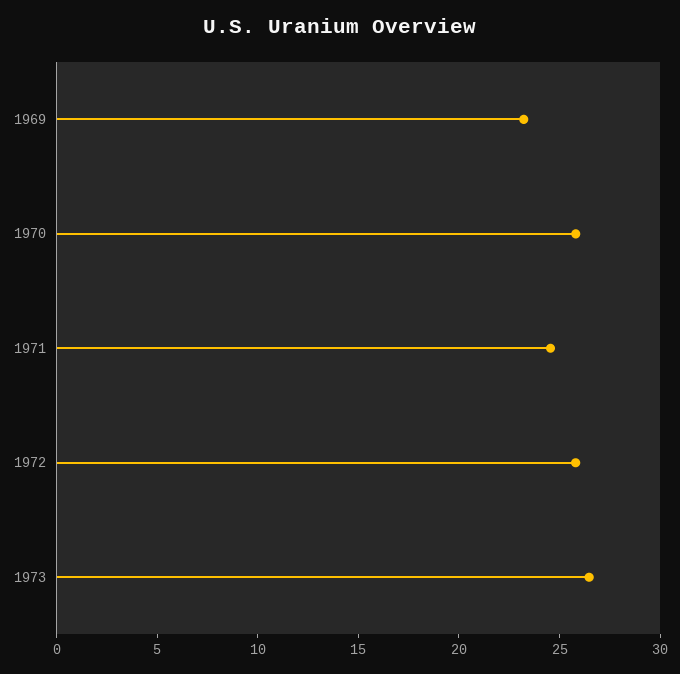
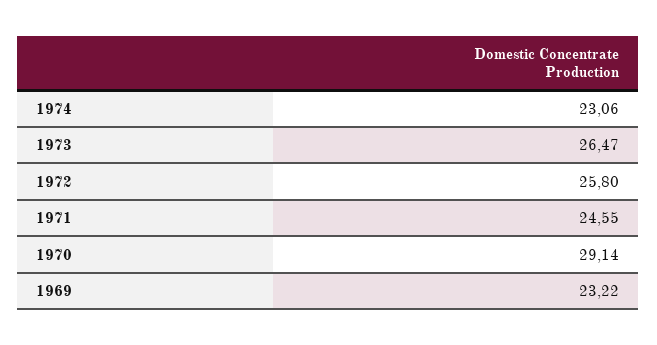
1970: 26 -> 29.14
1974: none -> 23.06

